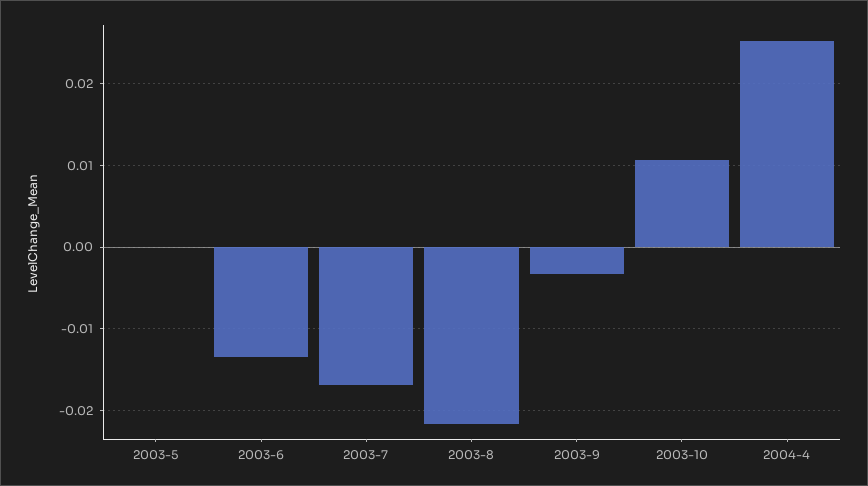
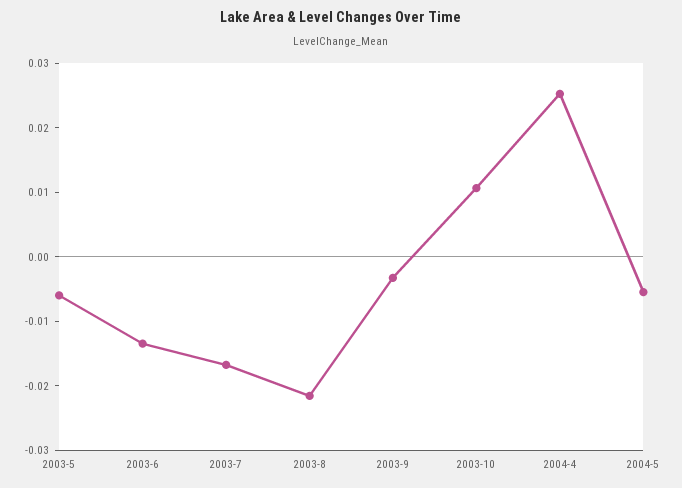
2003-5: 0 -> -0.006
2004-5: none -> -0.006

